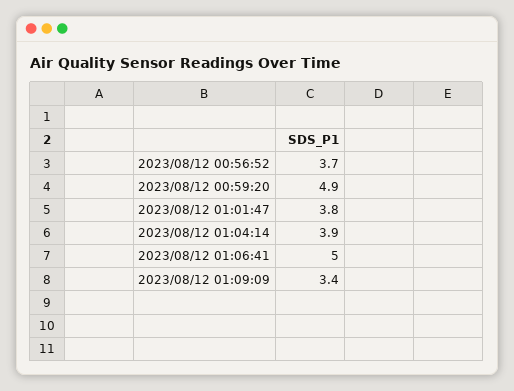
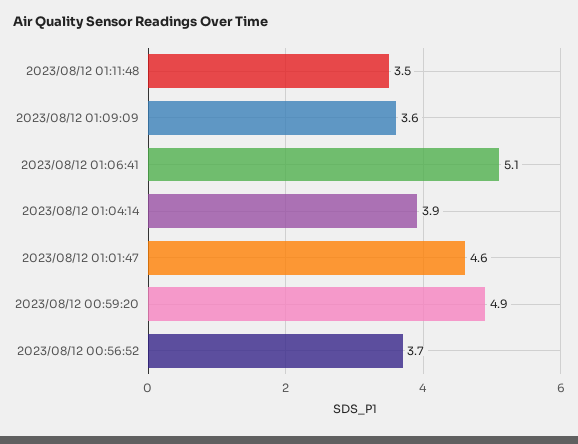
2023/08/12 01:01:47: 3.8 -> 4.6
2023/08/12 01:06:41: 5 -> 5.1
2023/08/12 01:09:09: 3.4 -> 3.6
2023/08/12 01:11:48: none -> 3.5

